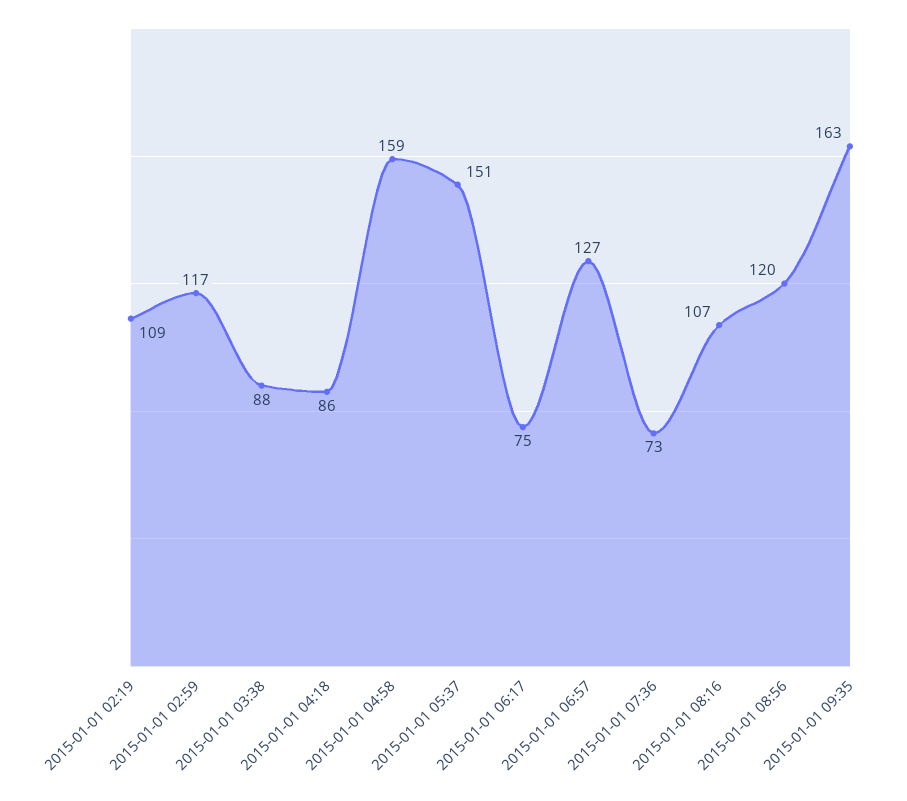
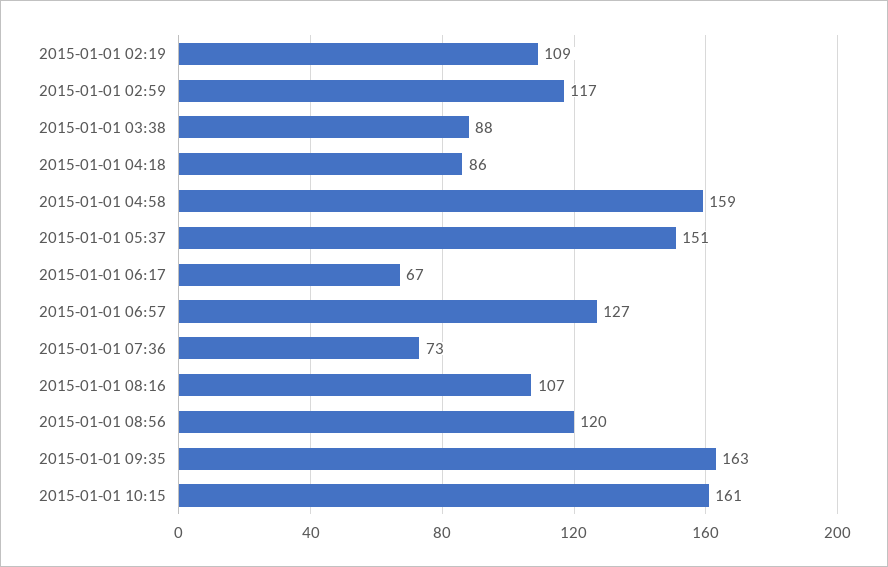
2015-01-01 06:17: 75 -> 67
2015-01-01 10:15: none -> 161

